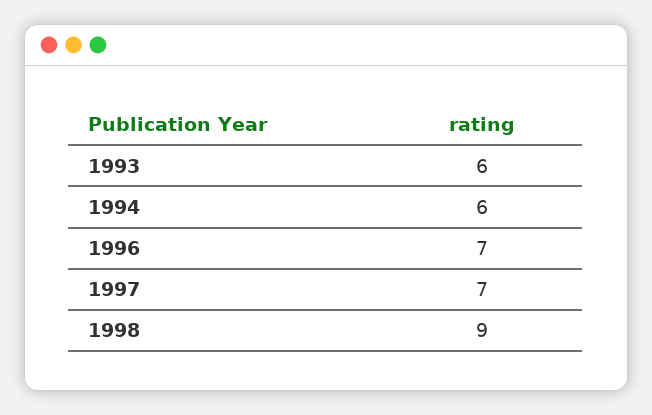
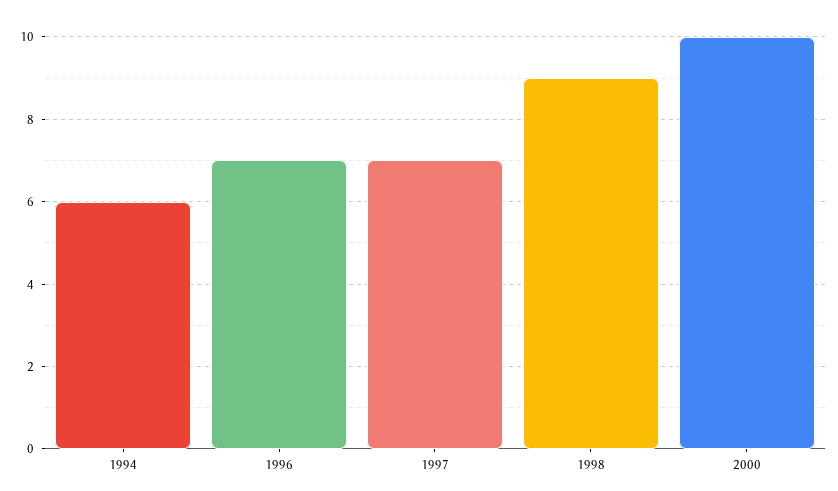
1993: 6 -> none
2000: none -> 10

